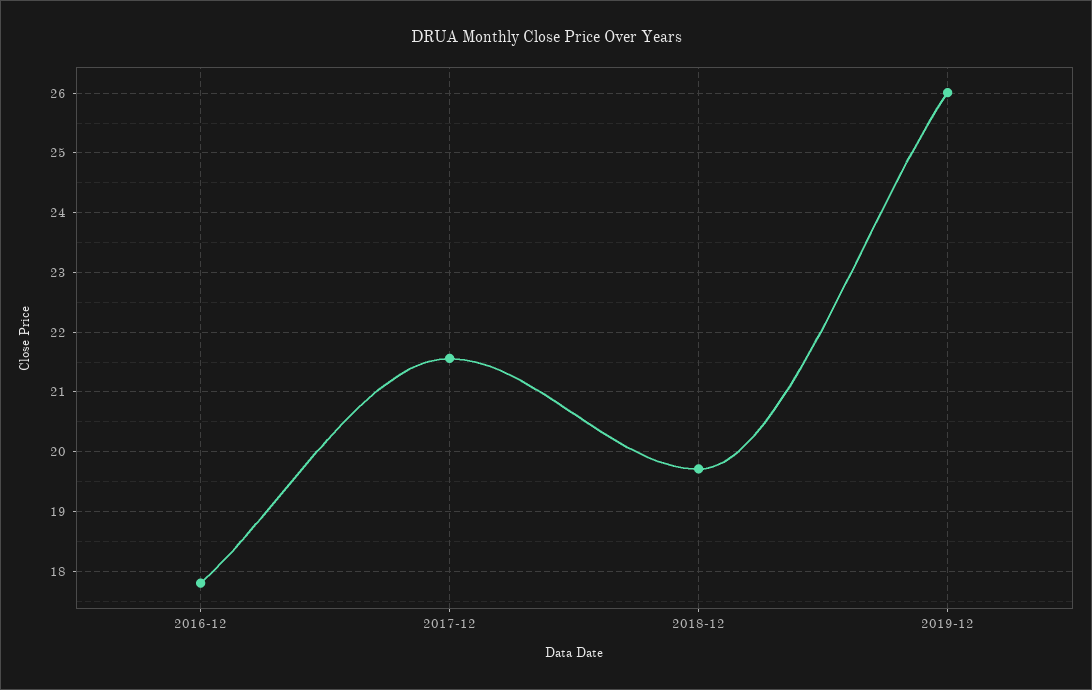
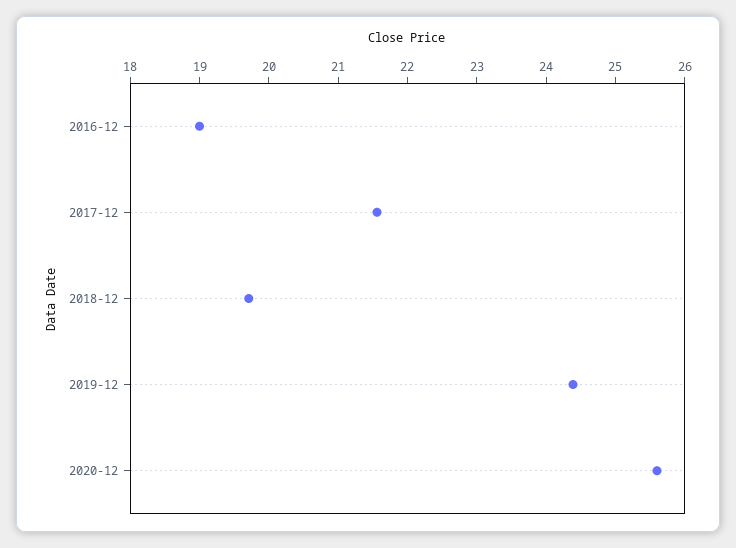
2016-12: 17.8 -> 19
2019-12: 26 -> 24.4
2020-12: none -> 25.6

